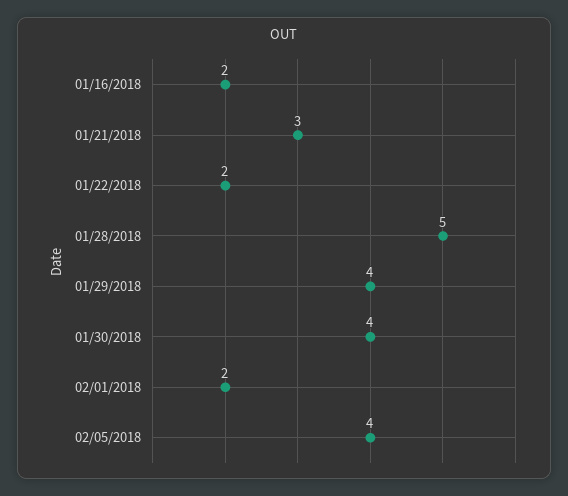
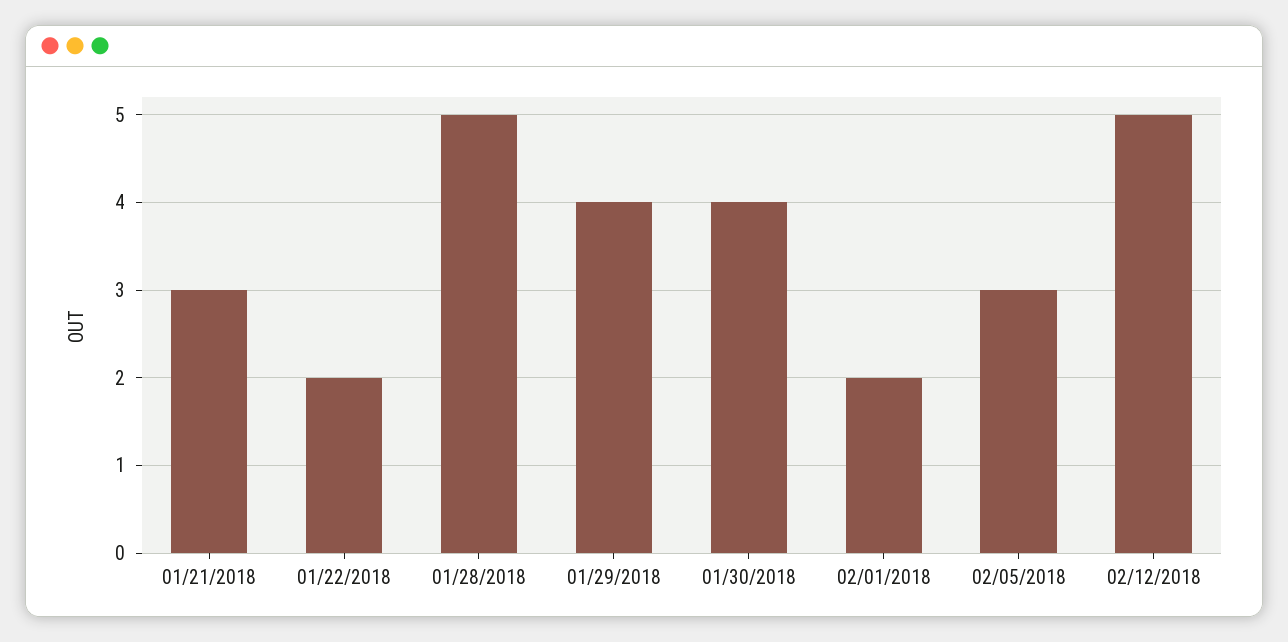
01/16/2018: 2 -> none
02/05/2018: 4 -> 3
02/12/2018: none -> 5

